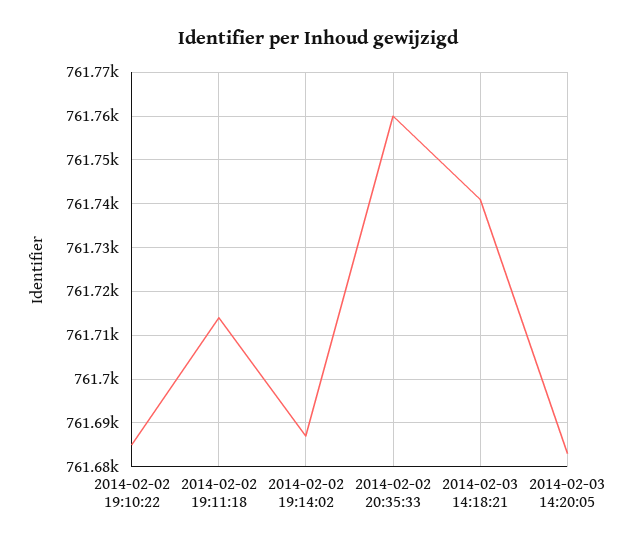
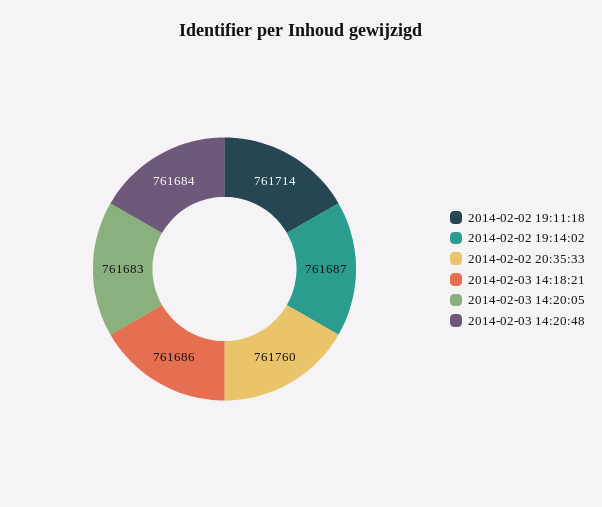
2014-02-02 19:10:22: 761685 -> none
2014-02-03 14:18:21: 761740 -> 761686
2014-02-03 14:20:48: none -> 761684

